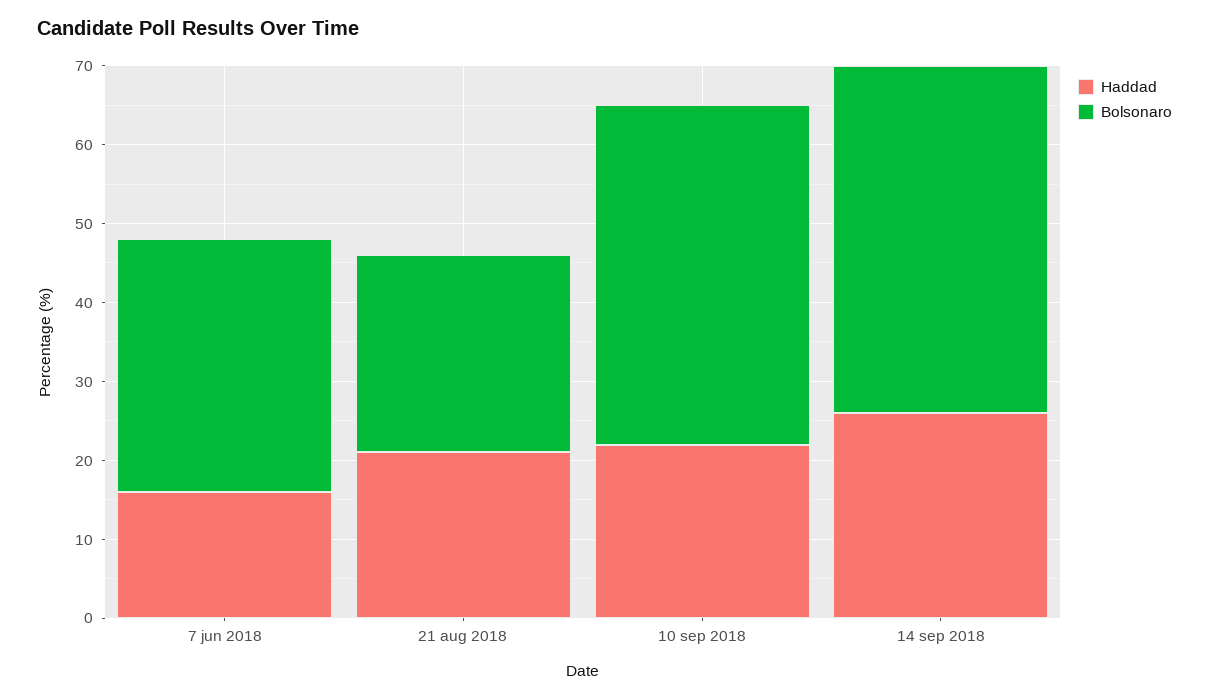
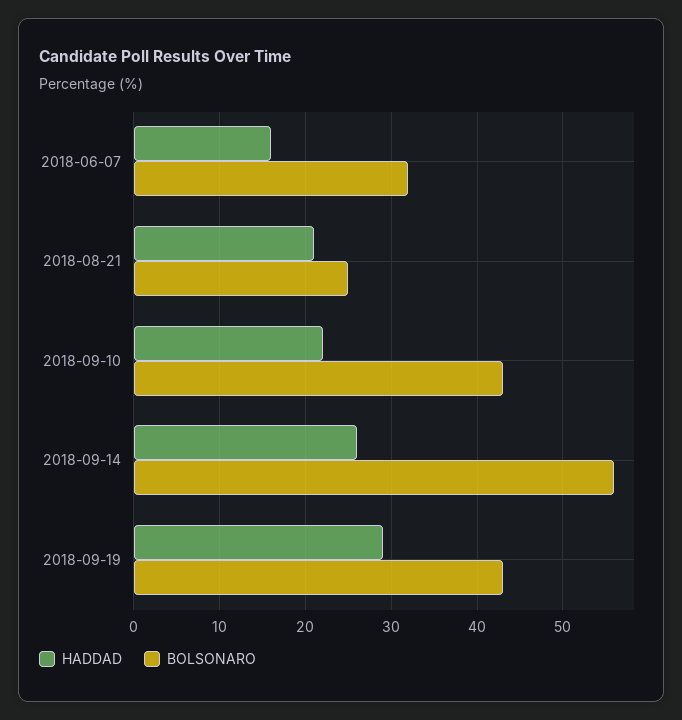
Bolsonaro, 14 sep 2018: 45 -> 56
Haddad, 2018-09-19: none -> 29
Bolsonaro, 2018-09-19: none -> 43

